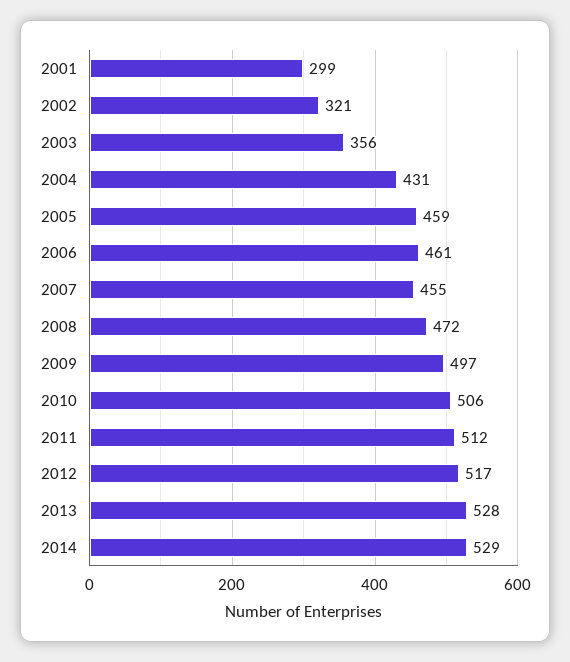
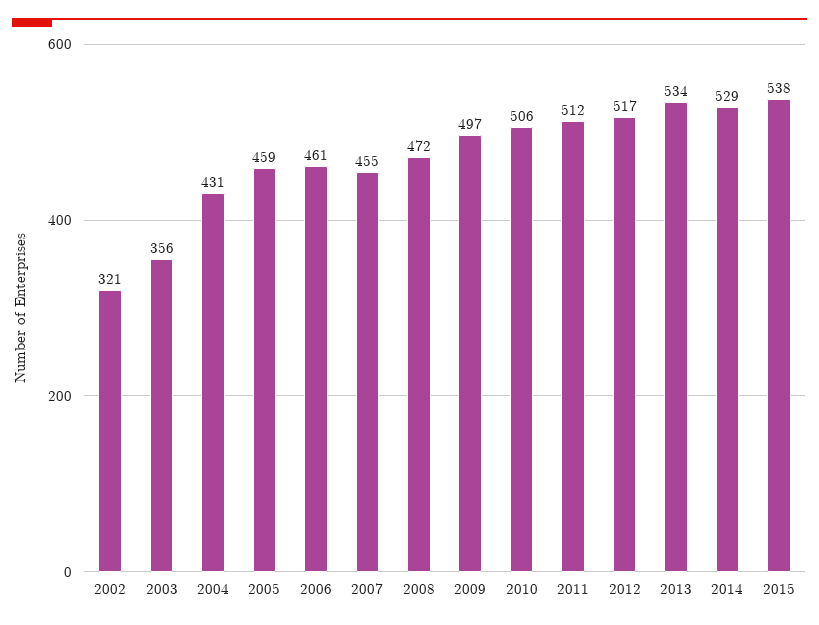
2001: 299 -> none
2013: 528 -> 534
2015: none -> 538

